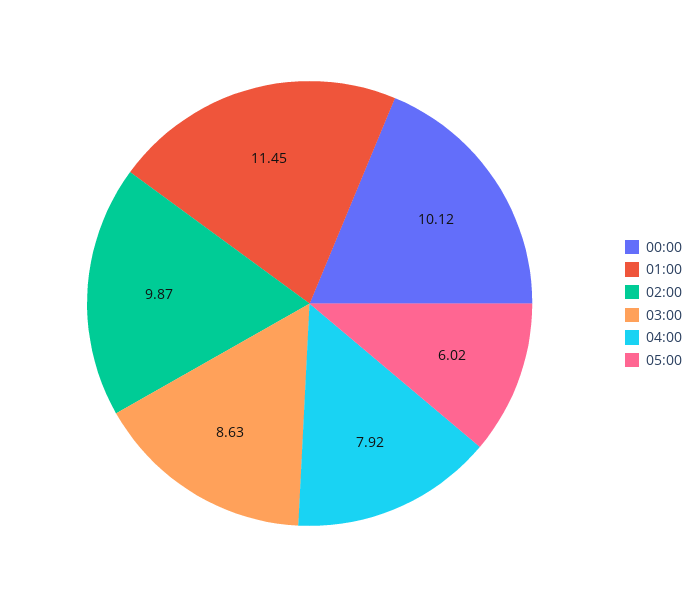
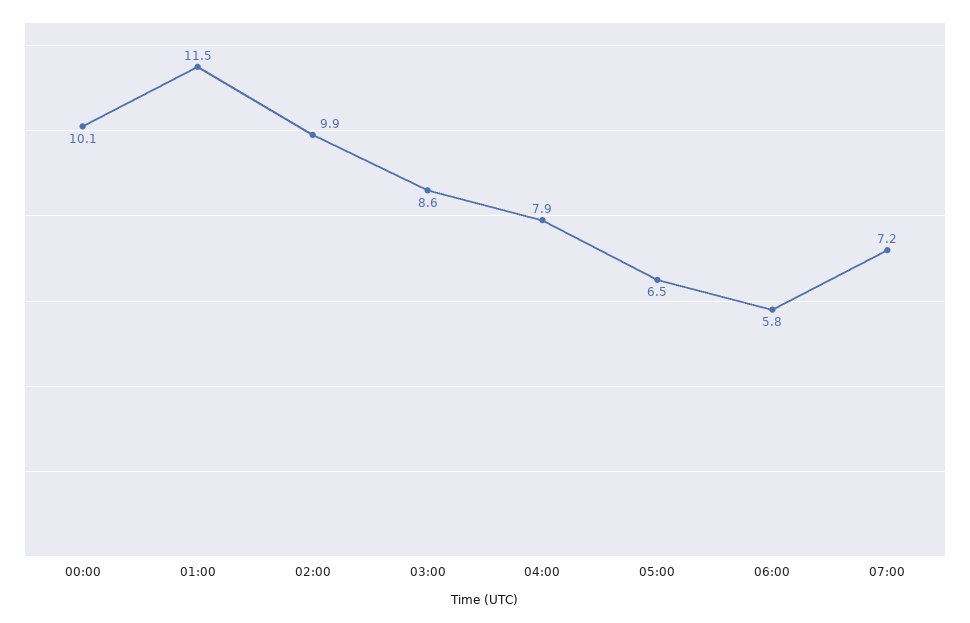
05:00: 6.02 -> 6.5
06:00: none -> 5.8
07:00: none -> 7.2

